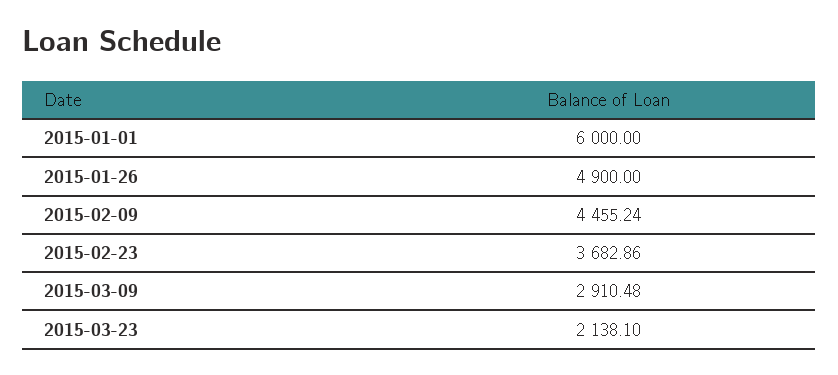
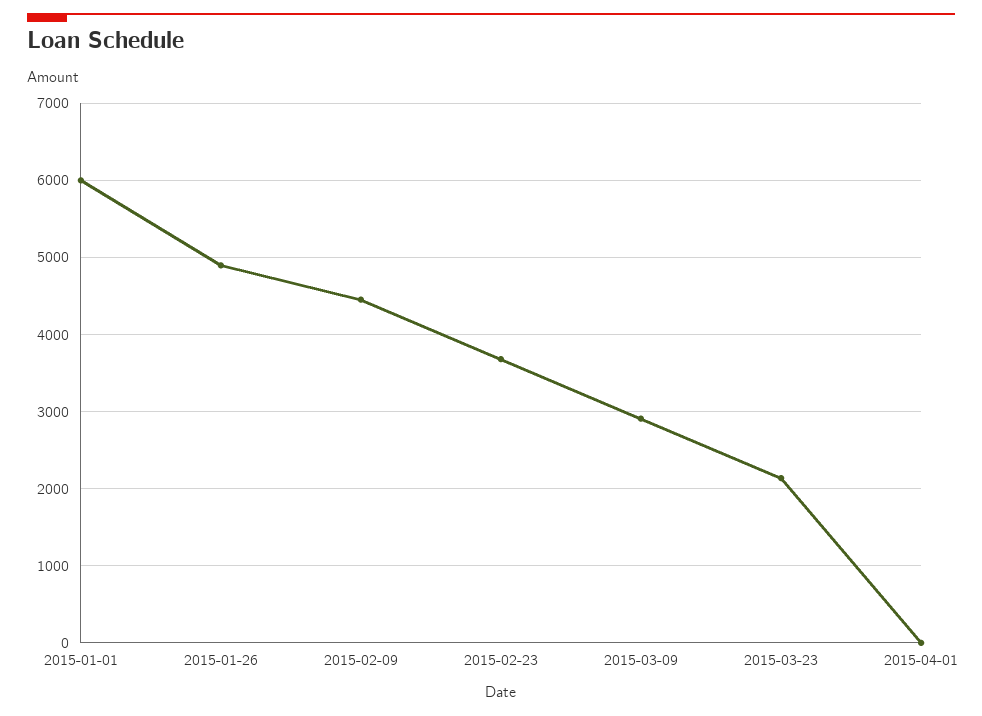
2015-04-01: none -> 0

